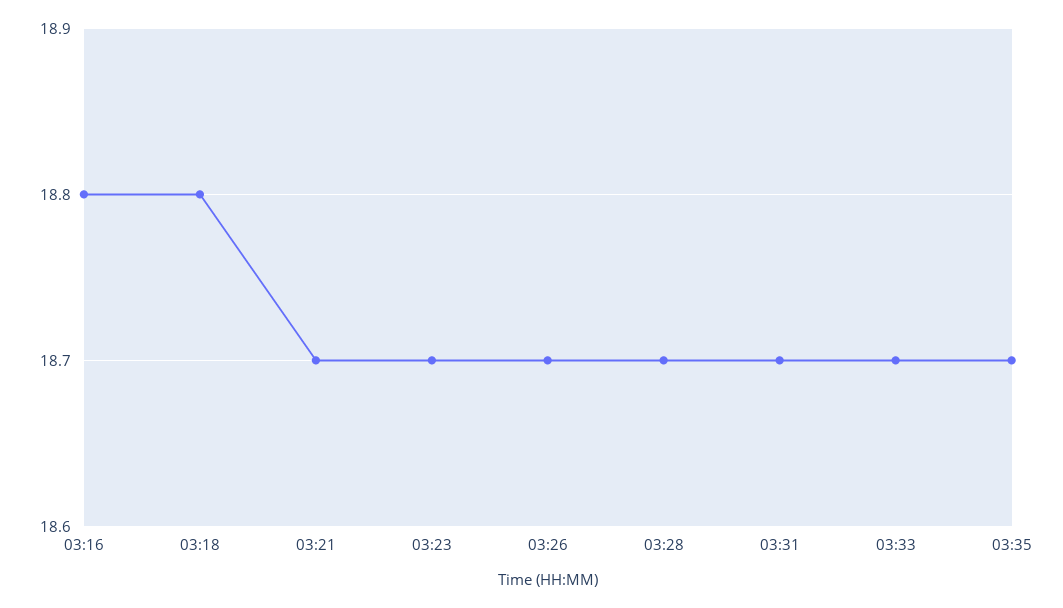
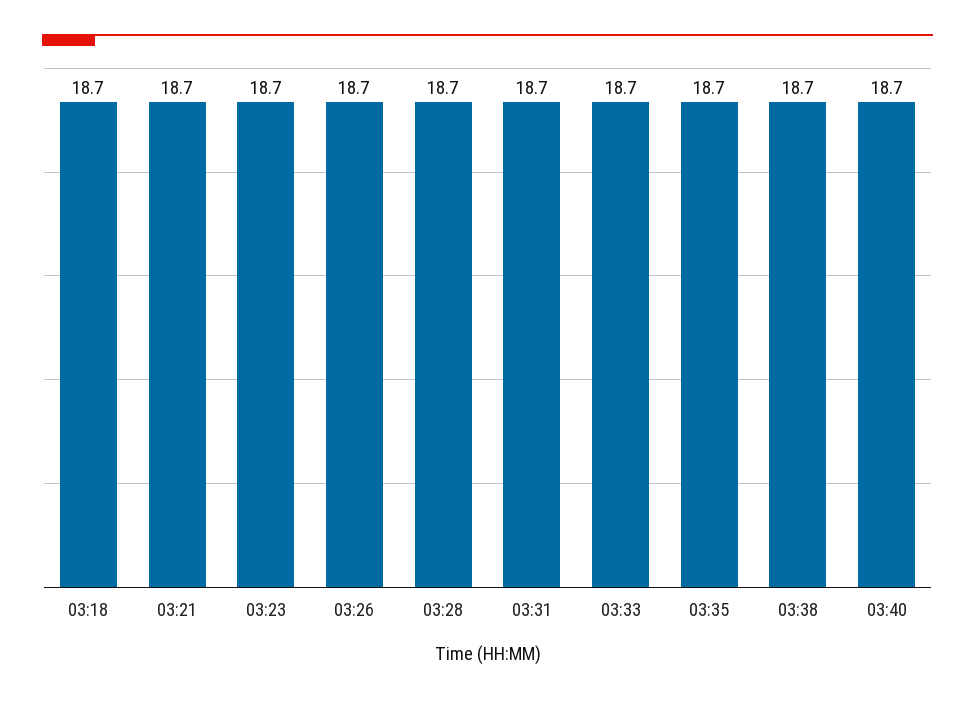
03:16: 18.8 -> none
03:18: 18.8 -> 18.7
03:38: none -> 18.7
03:40: none -> 18.7

